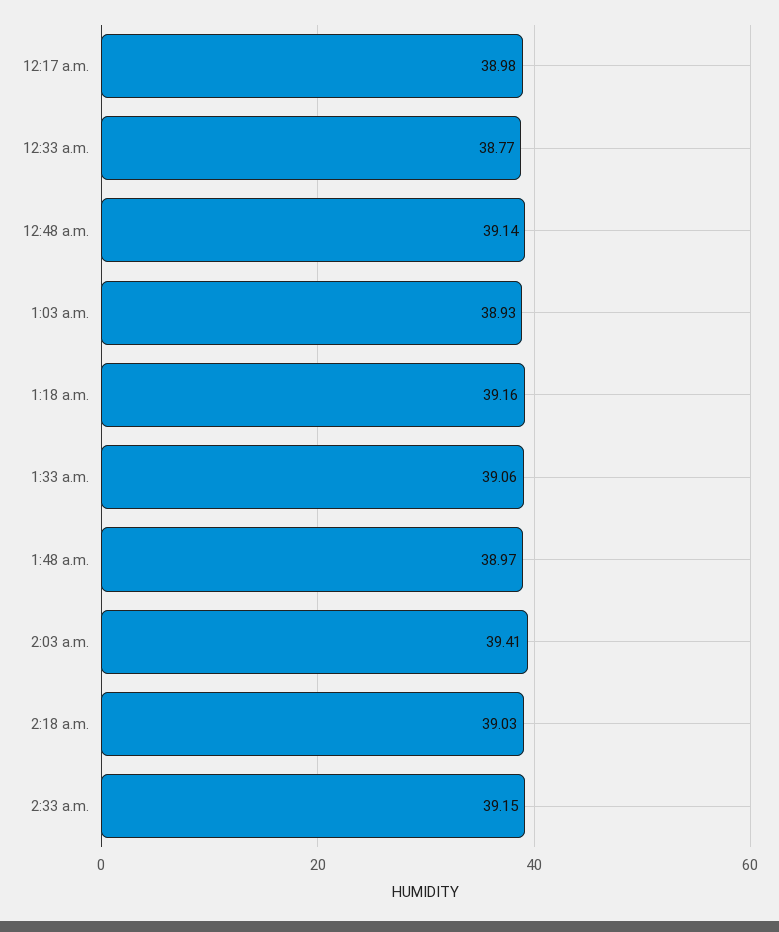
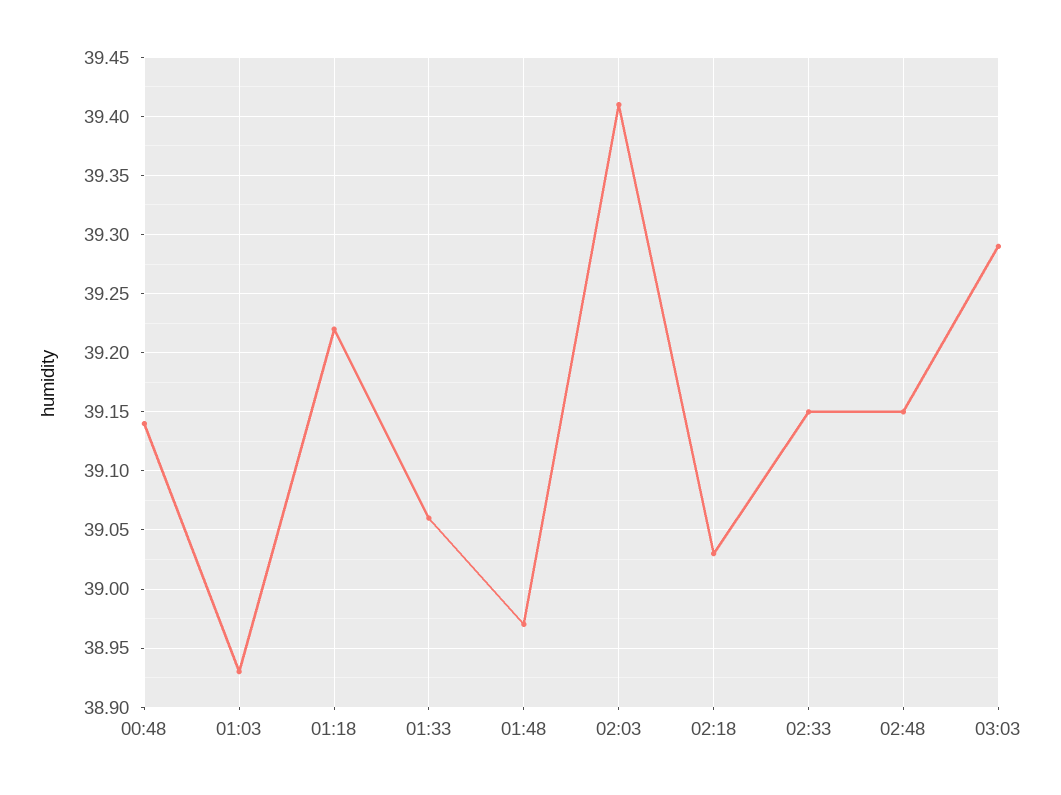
12:17 a.m.: 38.98 -> none
12:33 a.m.: 38.77 -> none
1:18 a.m.: 39.16 -> 39.22
02:48: none -> 39.15
03:03: none -> 39.29

